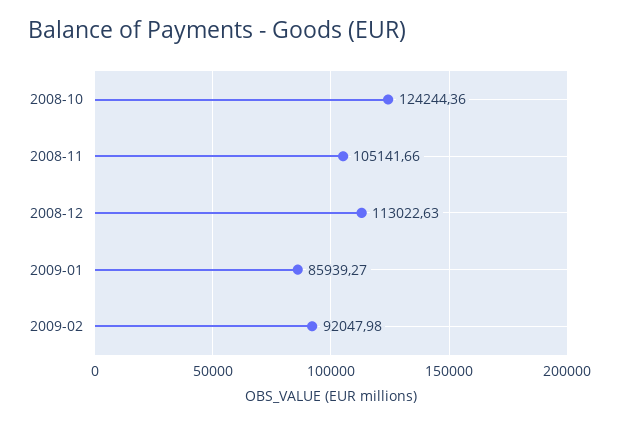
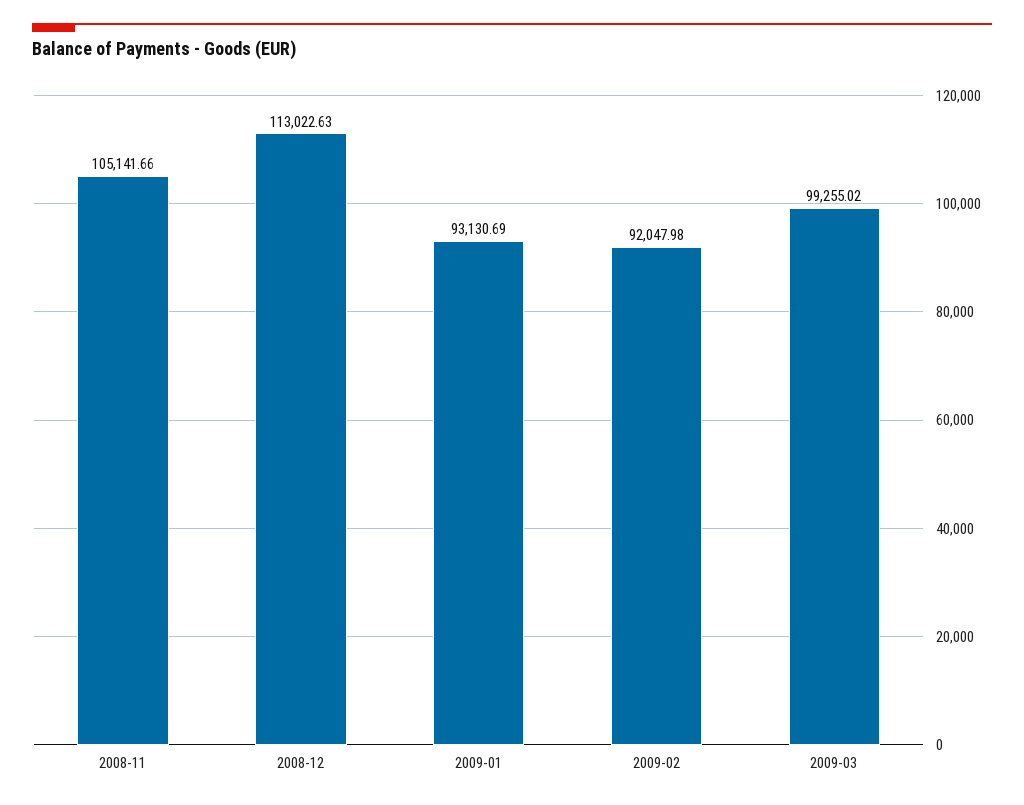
2008-10: 124244.36 -> none
2009-01: 85939.27 -> 93130.69
2009-03: none -> 99255.02

